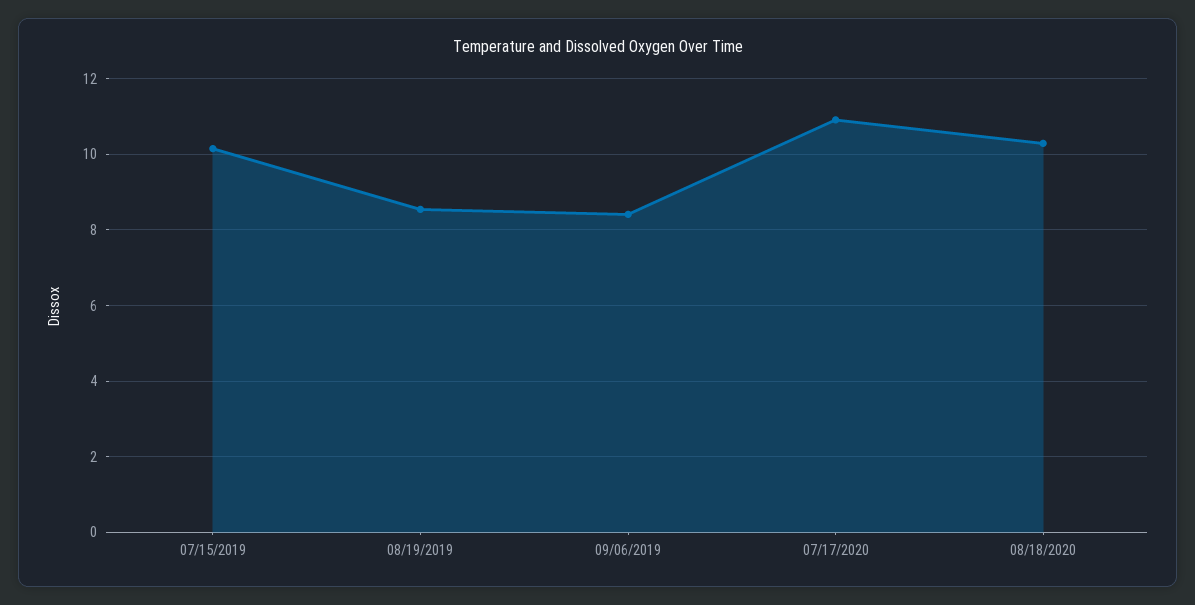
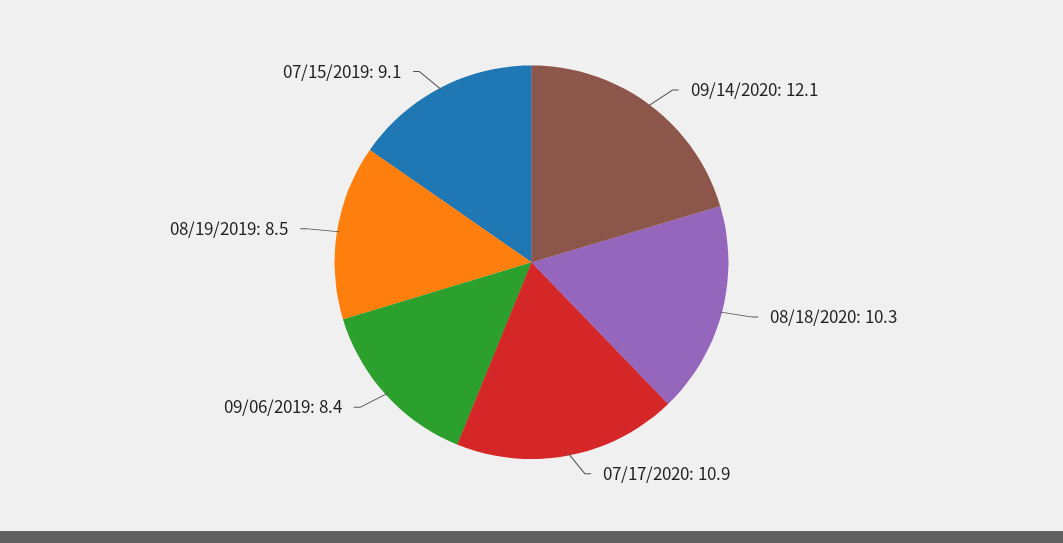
07/15/2019: 10.2 -> 9.1
09/14/2020: none -> 12.1

